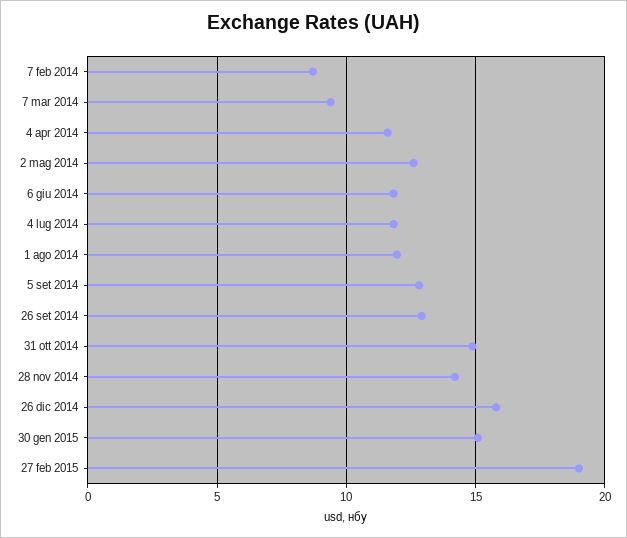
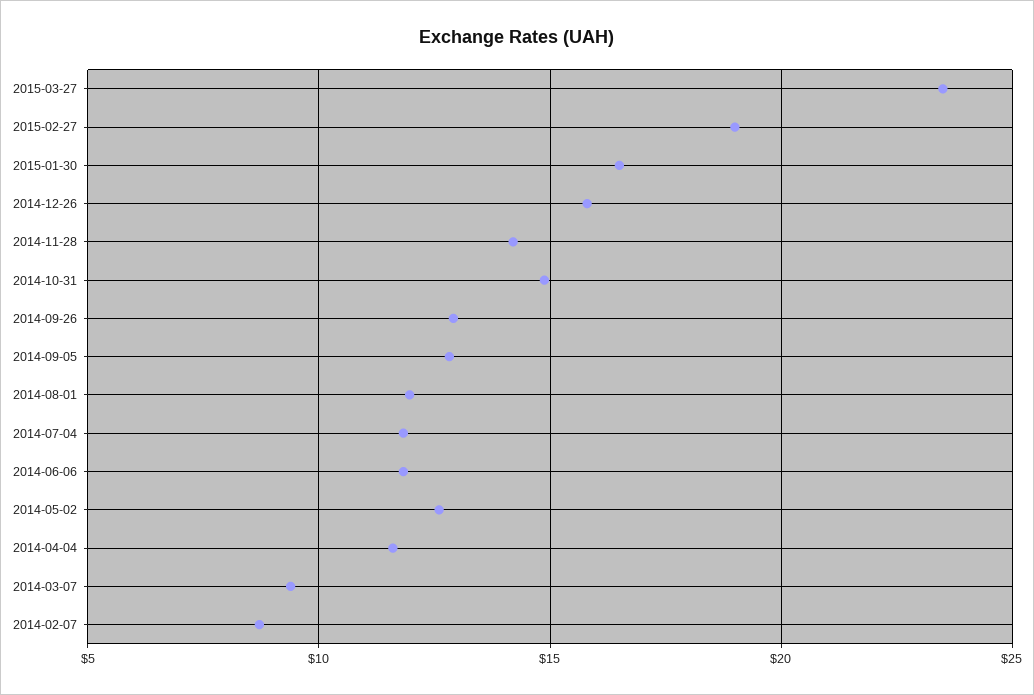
30 gen 2015: 15 -> 16.5
2015-03-27: none -> 23.5

